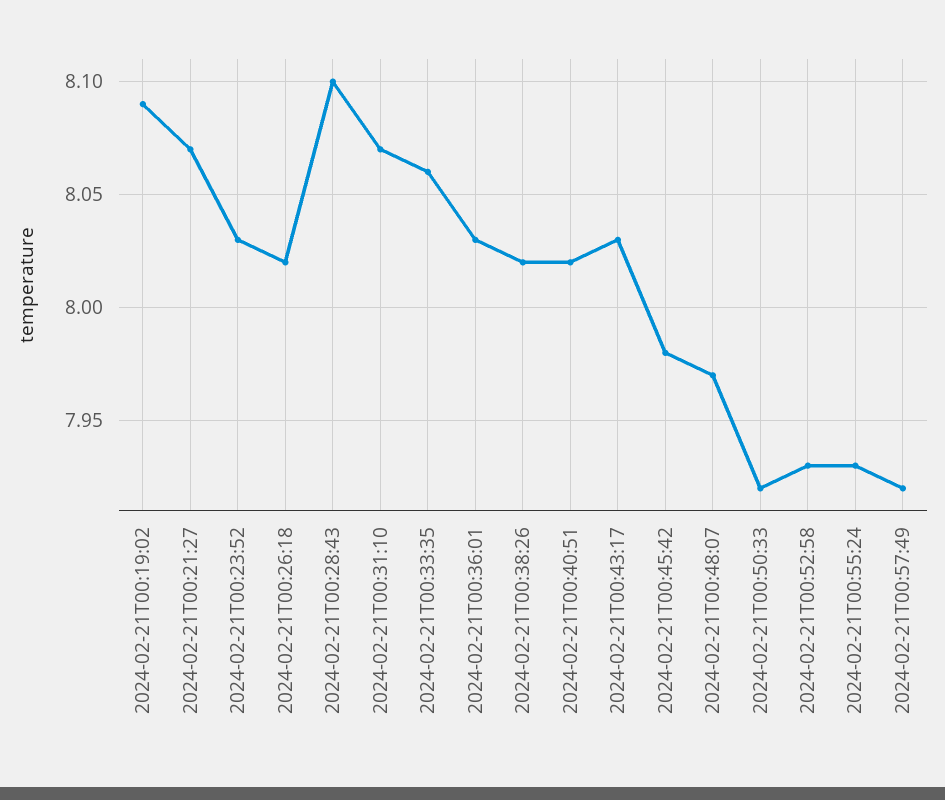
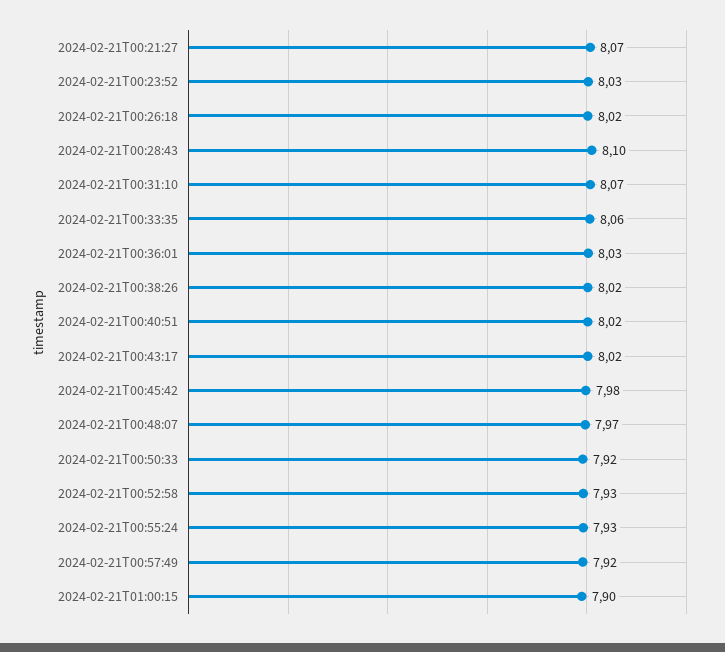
2024-02-21T00:19:02: 8.09 -> none
2024-02-21T00:43:17: 8.03 -> 8.02
2024-02-21T01:00:15: none -> 7.9

